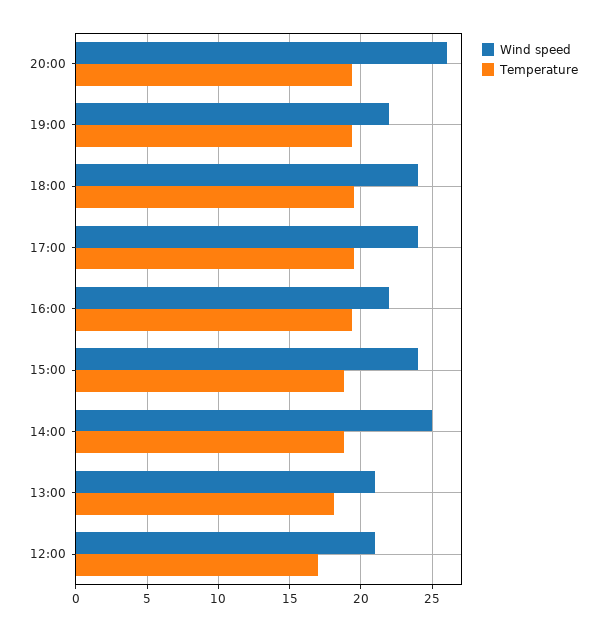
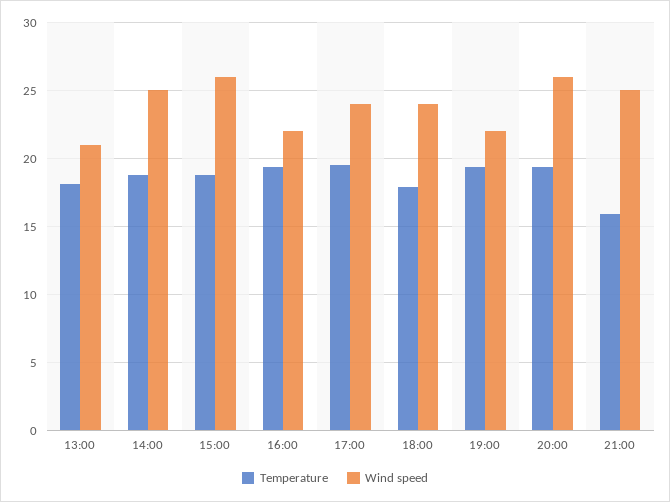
Temperature, 18:00: 19.5 -> 18
Wind speed, 15:00: 24 -> 26
Wind speed, 12:00: 21 -> none
Temperature, 12:00: 17 -> none
Temperature, 21:00: none -> 16
Wind speed, 21:00: none -> 25

